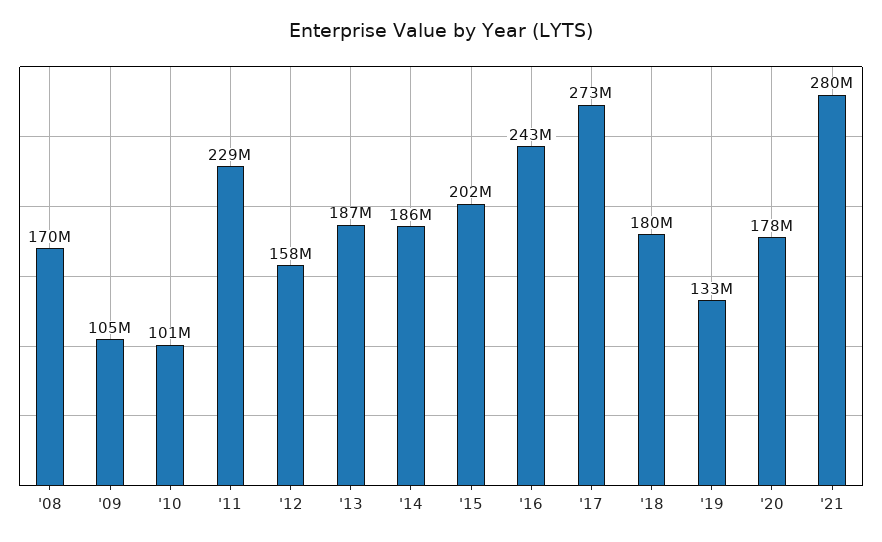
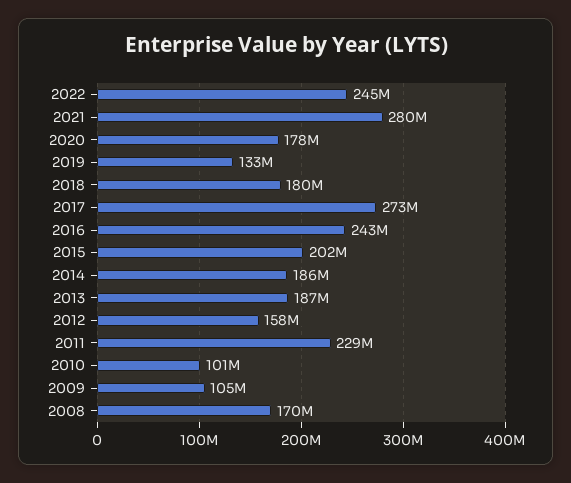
2022: none -> 245000000

